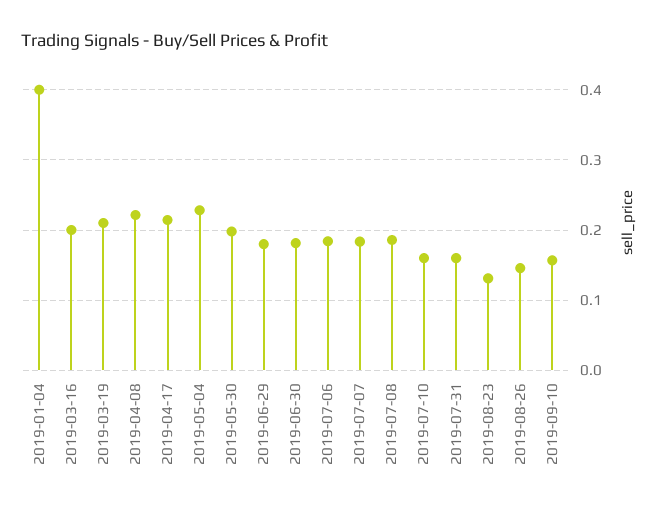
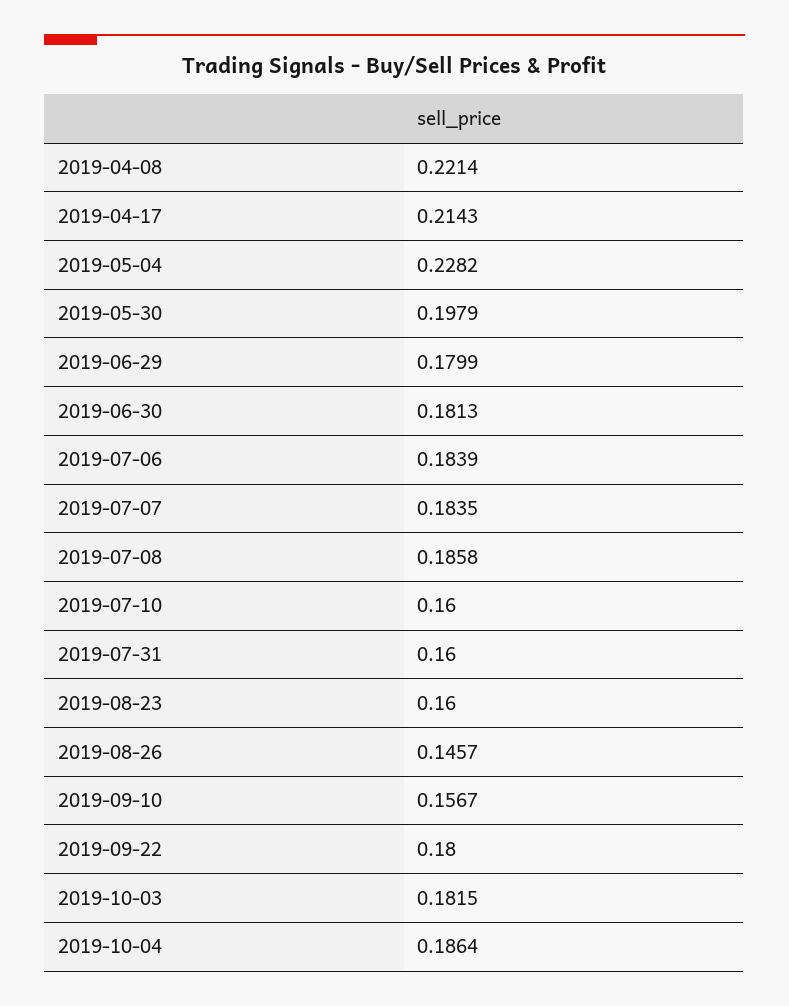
2019-01-04: 0.4 -> none
2019-03-16: 0.2 -> none
2019-03-19: 0.21 -> none
2019-08-23: 0.13 -> 0.16
2019-09-22: none -> 0.18
2019-10-03: none -> 0.1815
2019-10-04: none -> 0.1864

